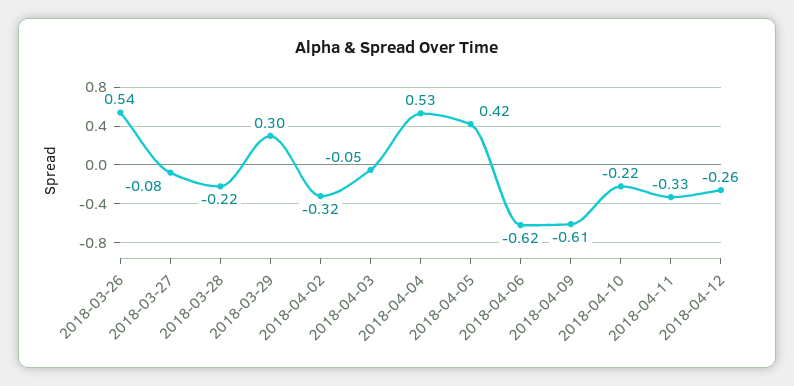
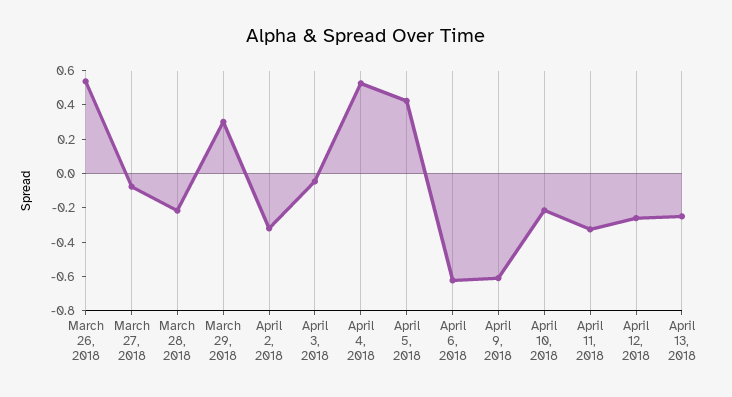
April 13, 2018: none -> -0.25

